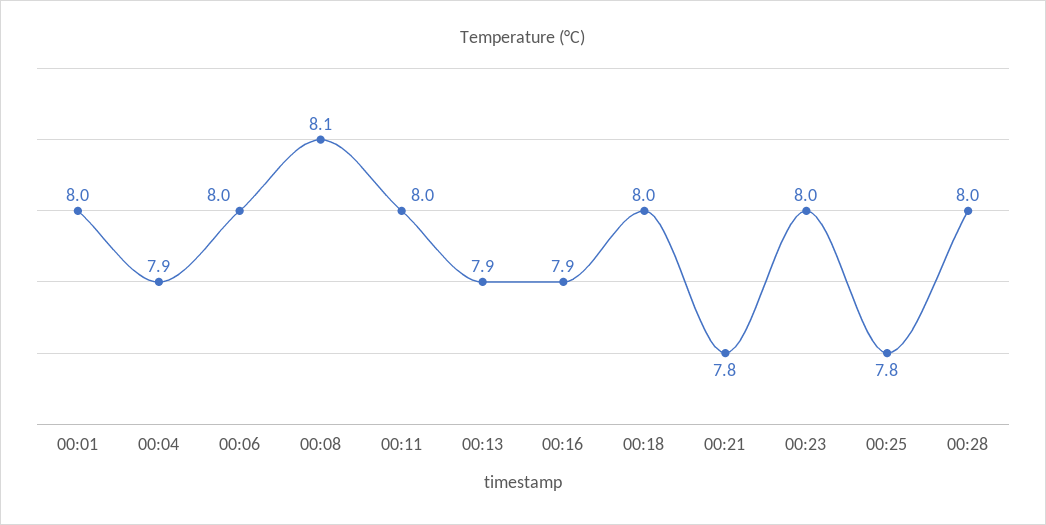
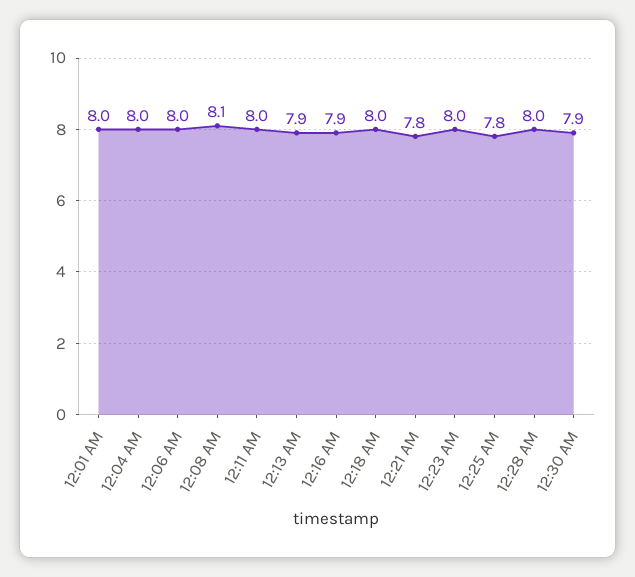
00:04: 7.9 -> 8
12:30 AM: none -> 7.9

